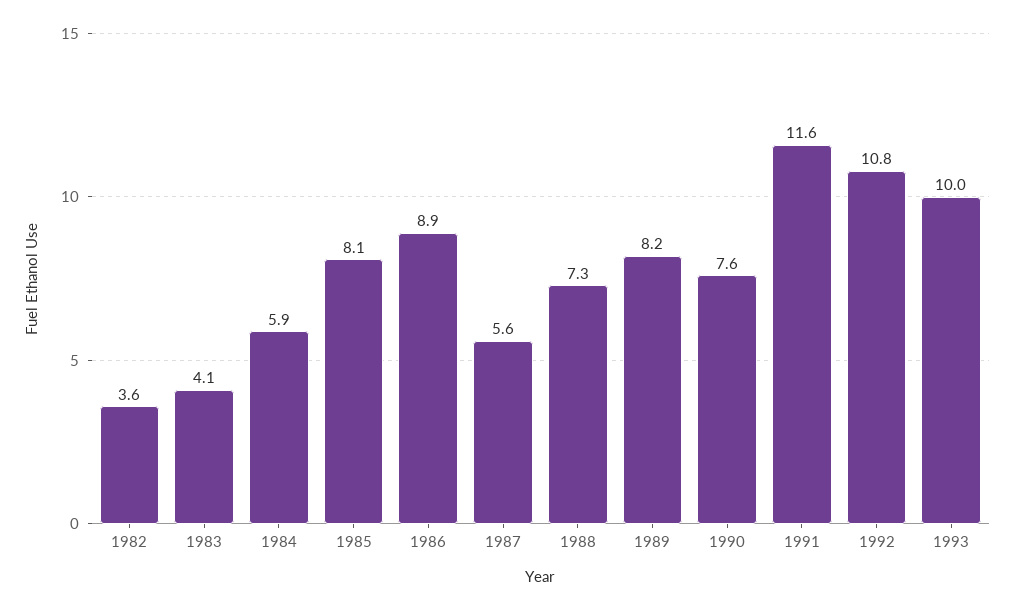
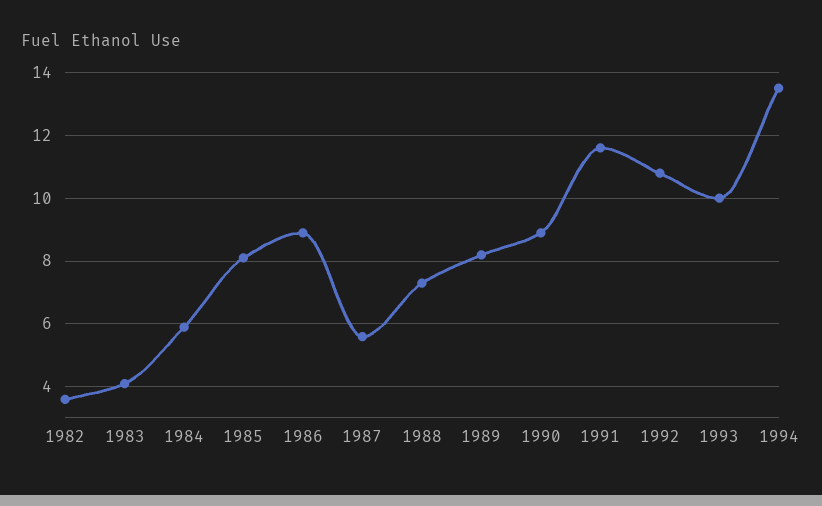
1990: 7.6 -> 9
1994: none -> 13.5

